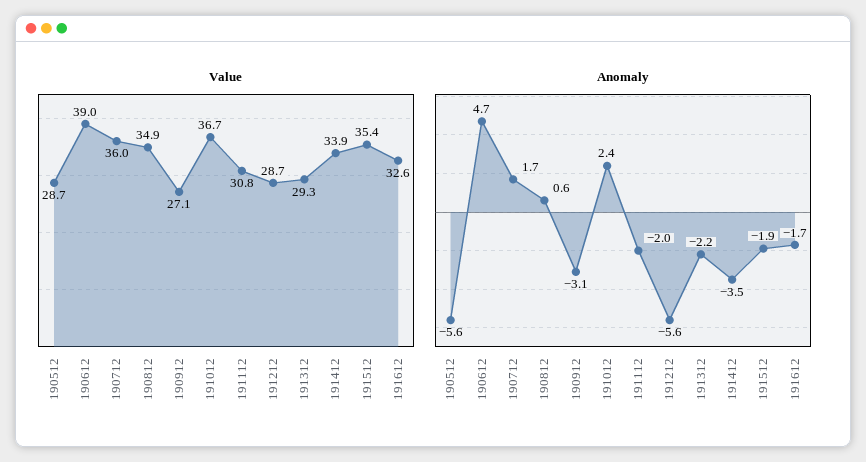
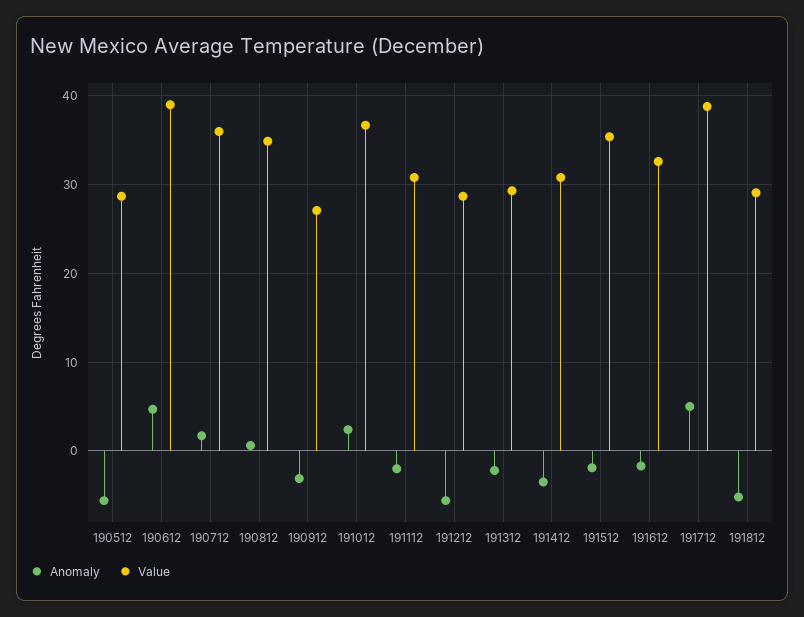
Value, 191412: 33.9 -> 31
Anomaly, 191712: none -> 5
Value, 191712: none -> 39
Anomaly, 191812: none -> -5
Value, 191812: none -> 29

